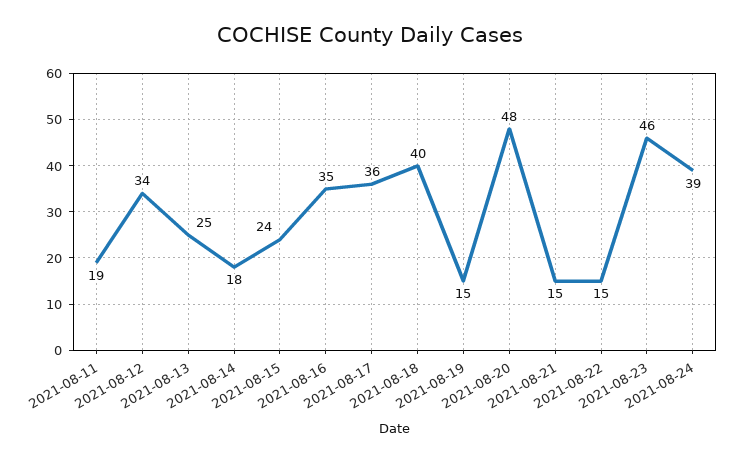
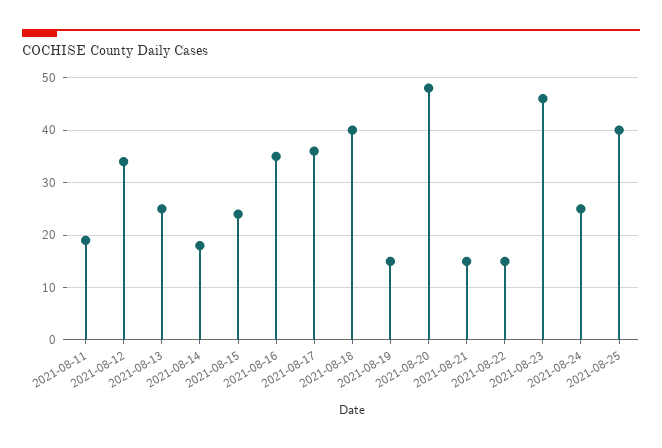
2021-08-24: 39 -> 25
2021-08-25: none -> 40

